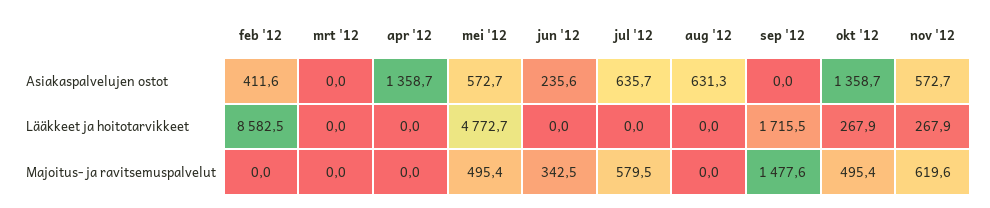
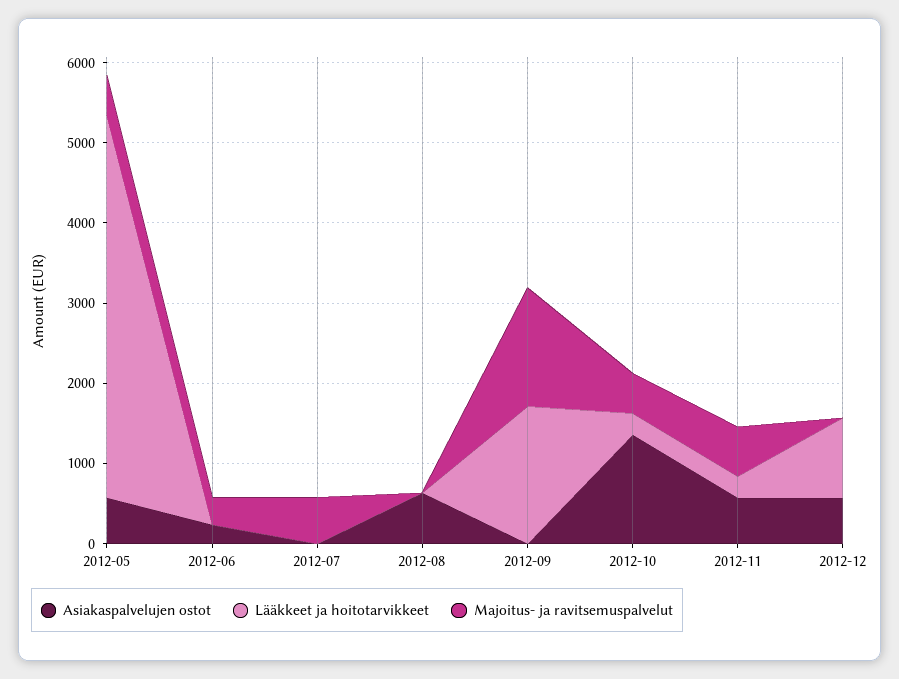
Asiakaspalvelujen ostot, feb '12: 411.6 -> none
Asiakaspalvelujen ostot, mrt '12: 0 -> none
Asiakaspalvelujen ostot, apr '12: 1358.7 -> none
Asiakaspalvelujen ostot, jul '12: 635.7 -> 0
Lääkkeet ja hoitotarvikkeet, feb '12: 8582.5 -> none
Lääkkeet ja hoitotarvikkeet, mrt '12: 0 -> none
Lääkkeet ja hoitotarvikkeet, apr '12: 0 -> none
Majoitus- ja ravitsemuspalvelut, feb '12: 0 -> none
Majoitus- ja ravitsemuspalvelut, mrt '12: 0 -> none
Majoitus- ja ravitsemuspalvelut, apr '12: 0 -> none
Asiakaspalvelujen ostot, 2012-12: none -> 600
Lääkkeet ja hoitotarvikkeet, 2012-12: none -> 1000
Majoitus- ja ravitsemuspalvelut, 2012-12: none -> 0

